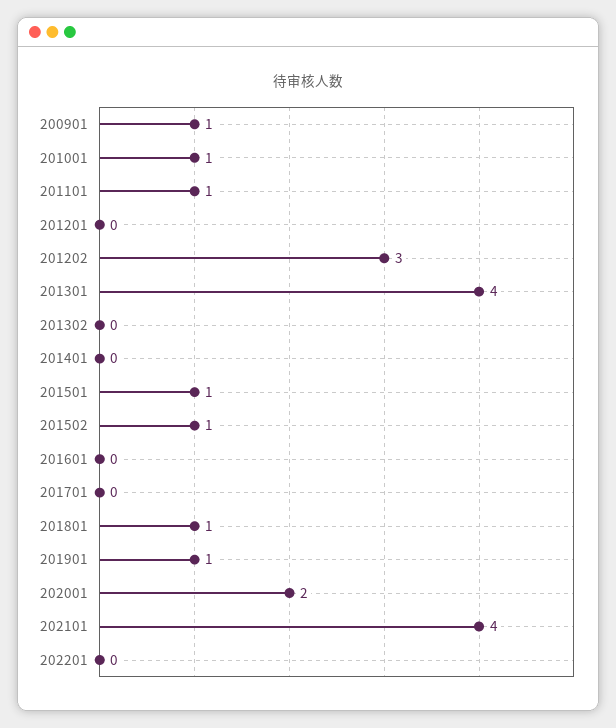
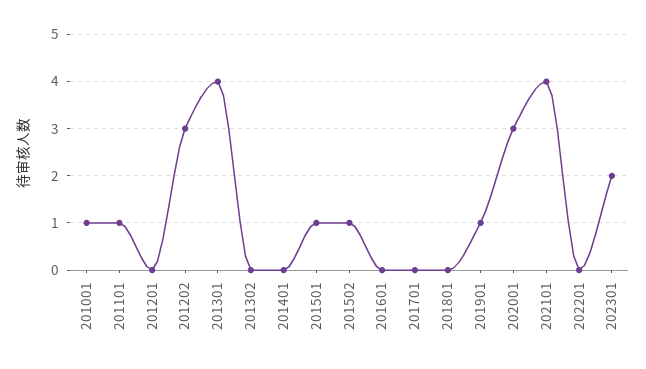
200901: 1 -> none
201801: 1 -> 0
202001: 2 -> 3
202301: none -> 2

